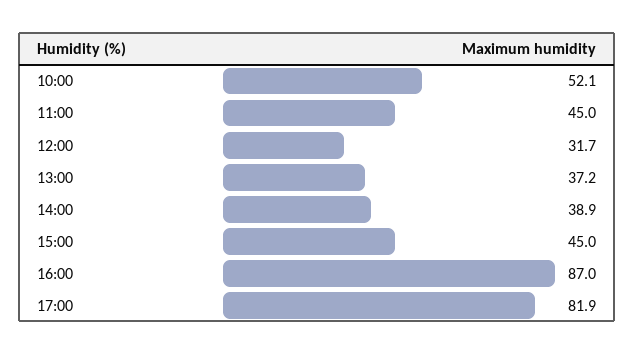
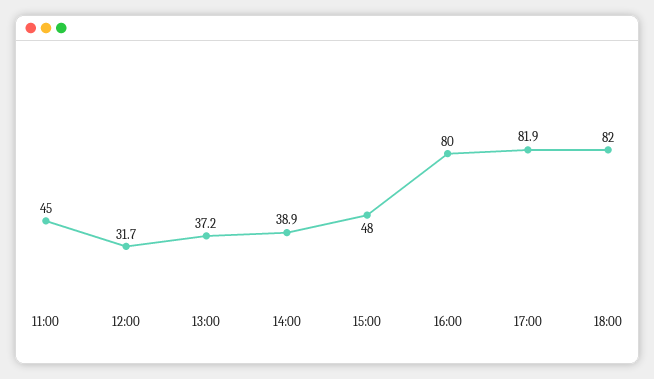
10:00: 52.1 -> none
15:00: 45 -> 48
16:00: 87 -> 80
18:00: none -> 82

